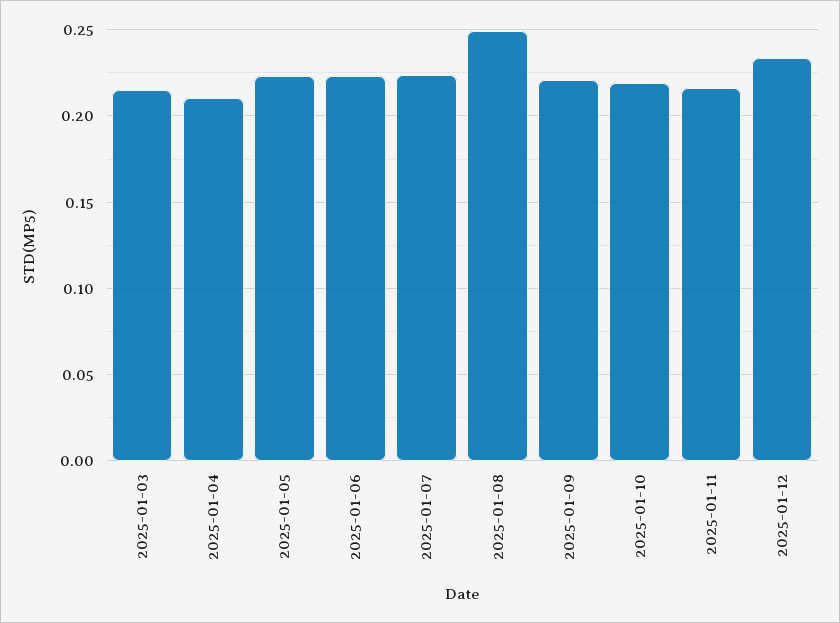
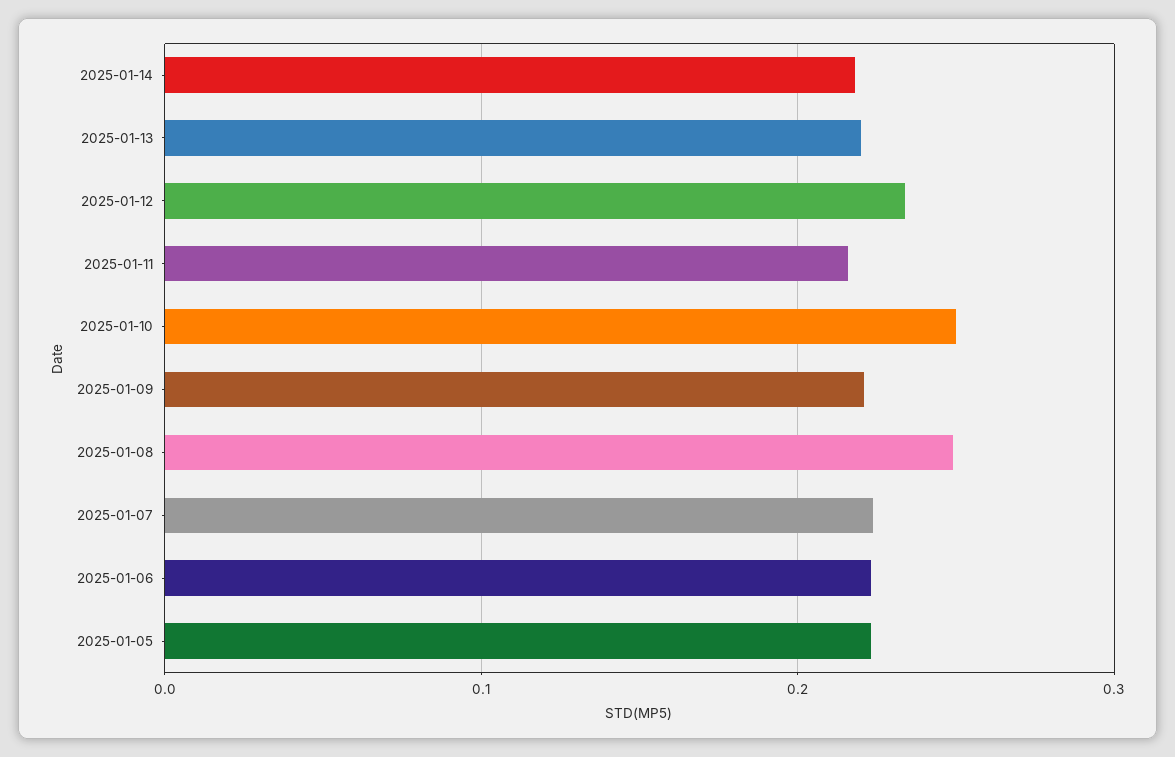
2025-01-03: 0.215 -> none
2025-01-04: 0.21 -> none
2025-01-10: 0.22 -> 0.25
2025-01-14: none -> 0.22
2025-01-13: none -> 0.22

